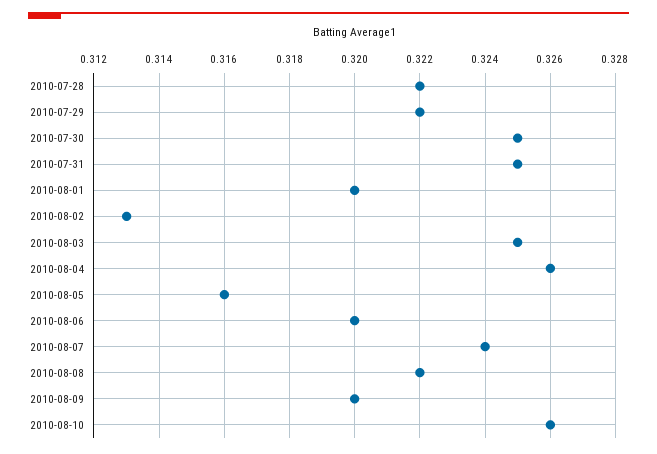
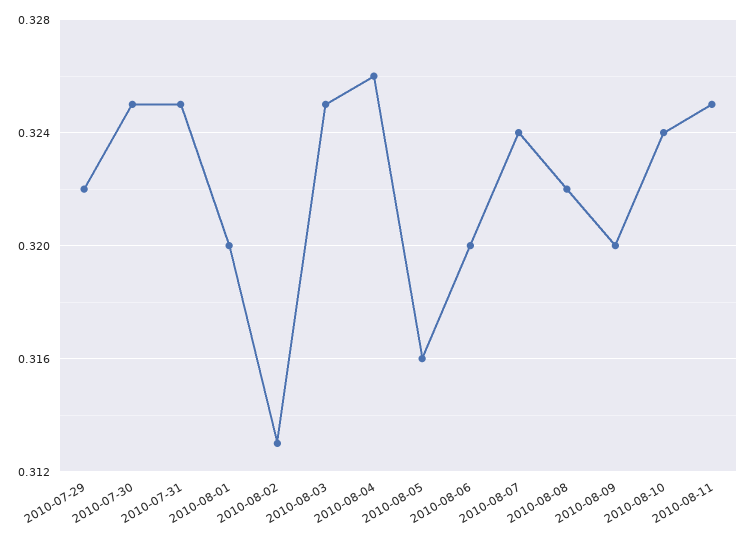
2010-07-28: 0.322 -> none
2010-08-10: 0.326 -> 0.324
2010-08-11: none -> 0.325

